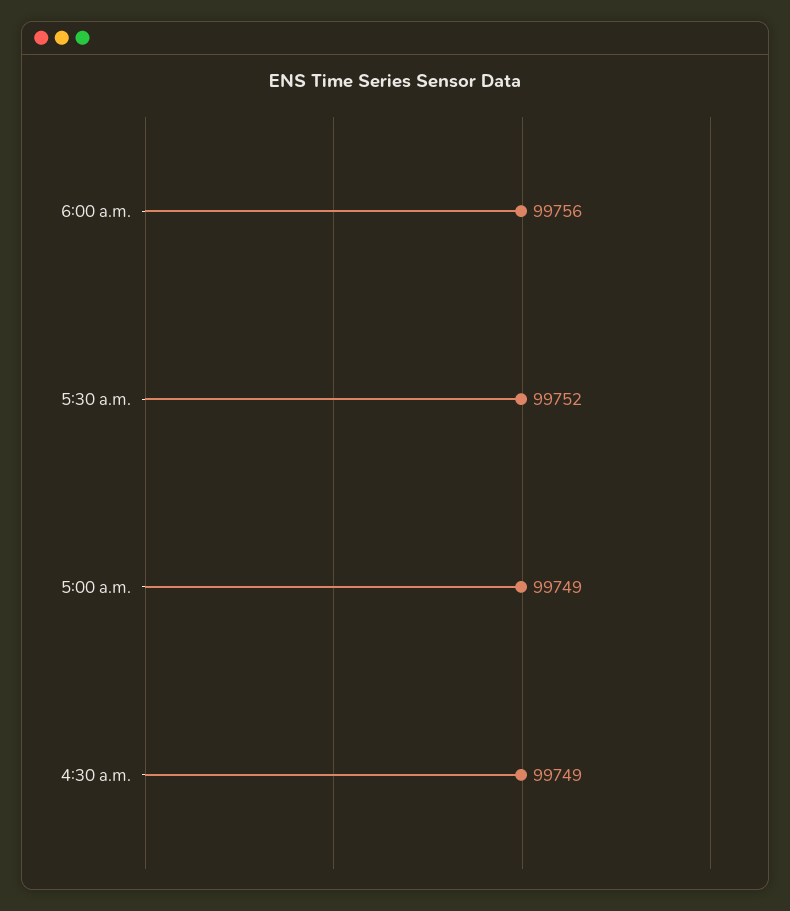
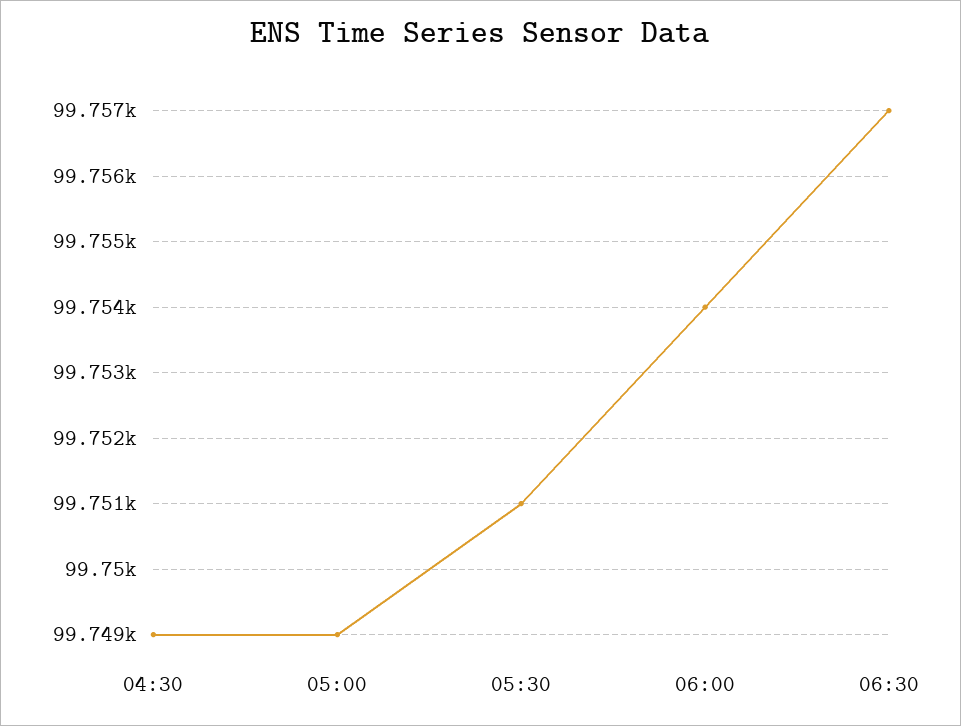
6:00 a.m.: 99756 -> 99754
5:30 a.m.: 99752 -> 99751
06:30: none -> 99757

